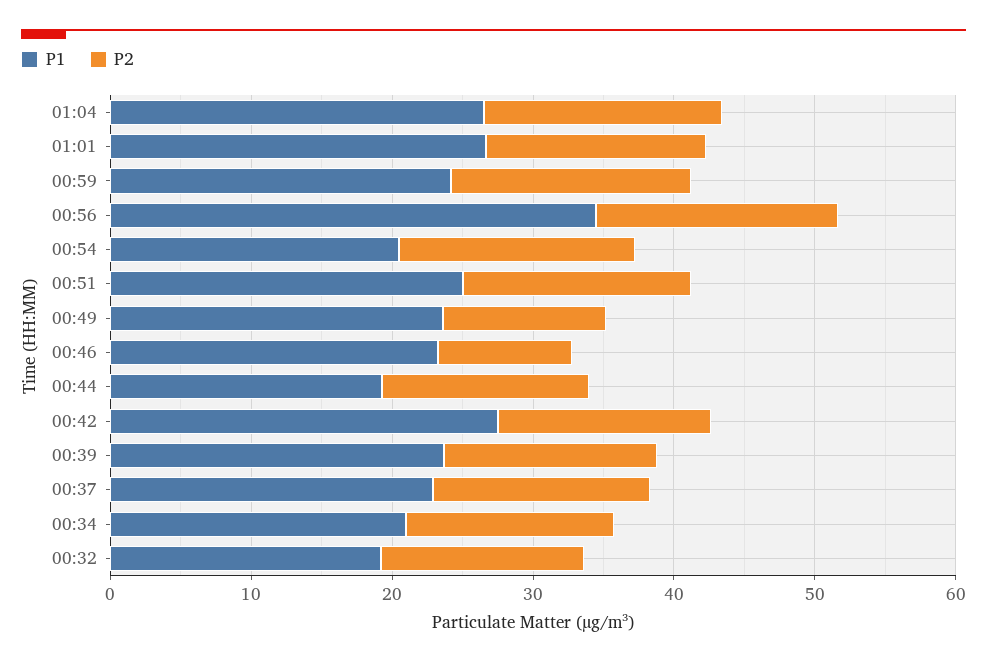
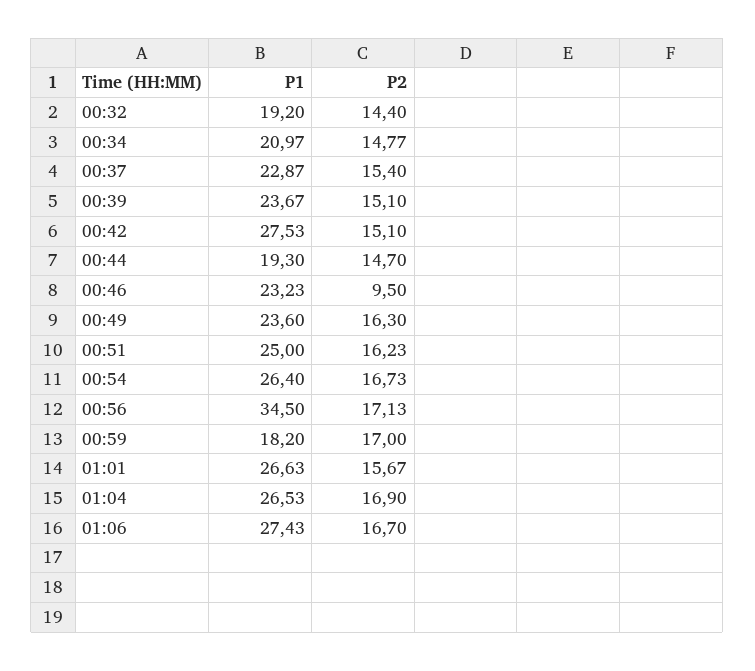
P1, 00:59: 24 -> 18.2
P1, 00:54: 20 -> 26.4
P2, 00:49: 12 -> 16.3
P1, 01:06: none -> 27.43
P2, 01:06: none -> 16.7

